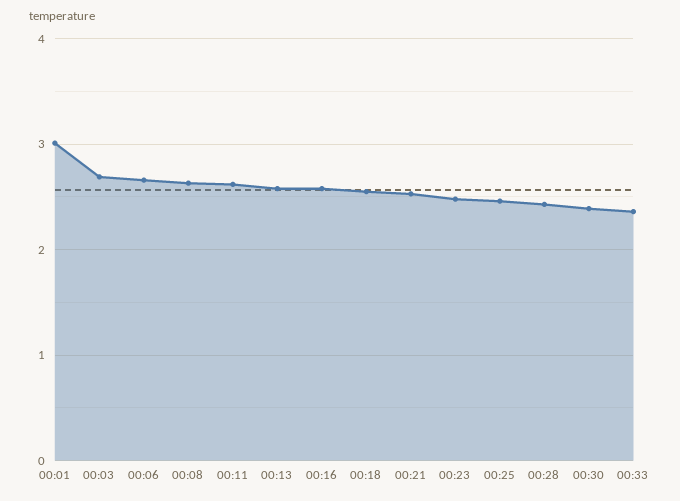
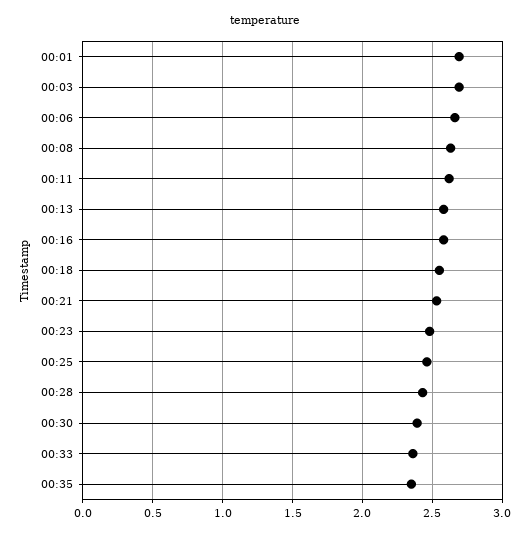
00:01: 3 -> 2.7
00:35: none -> 2.35

